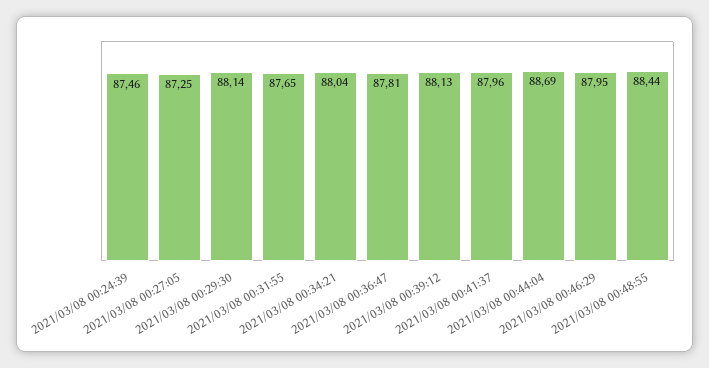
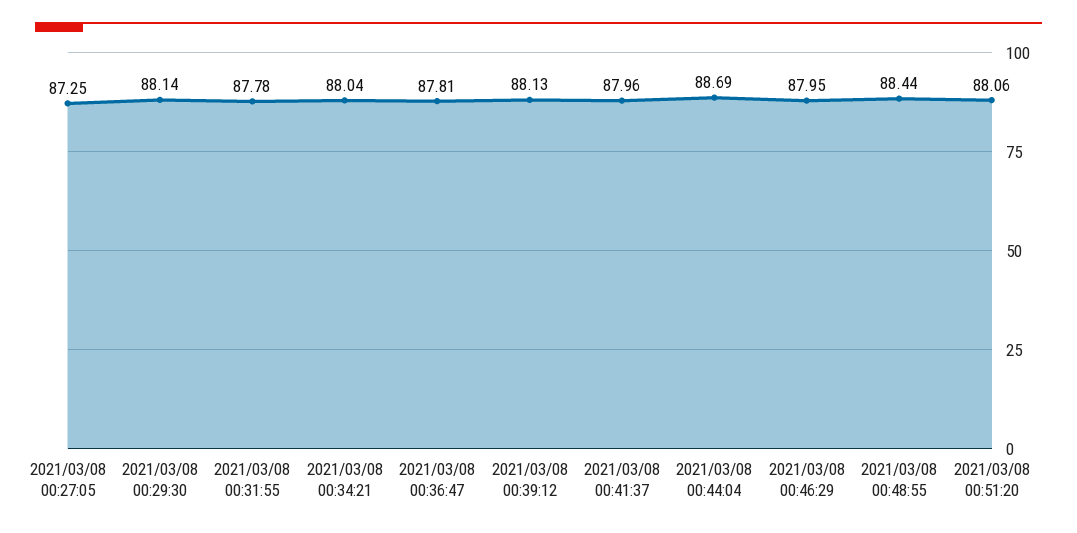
2021/03/08 00:24:39: 87.46 -> none
2021/03/08 00:31:55: 87.65 -> 87.78
2021/03/08 00:51:20: none -> 88.06

